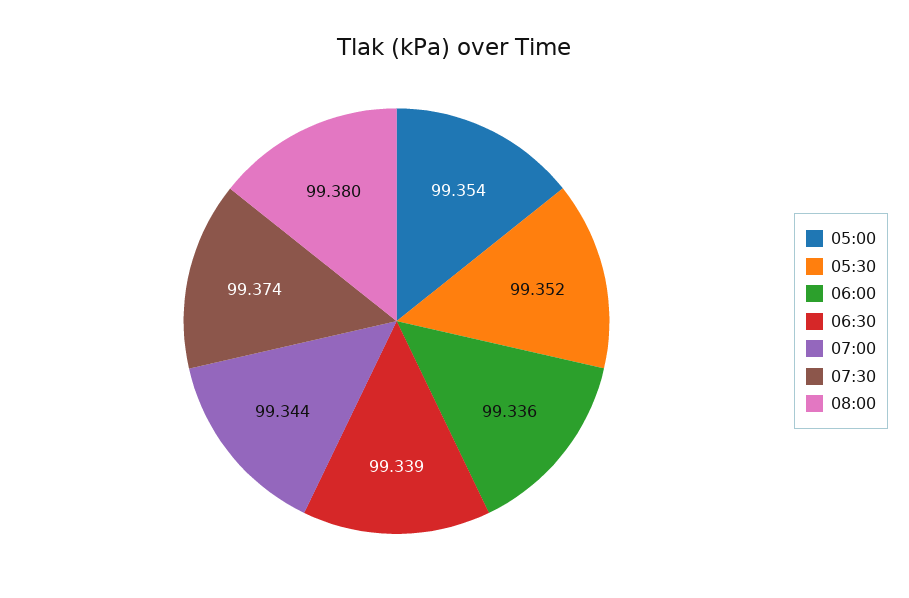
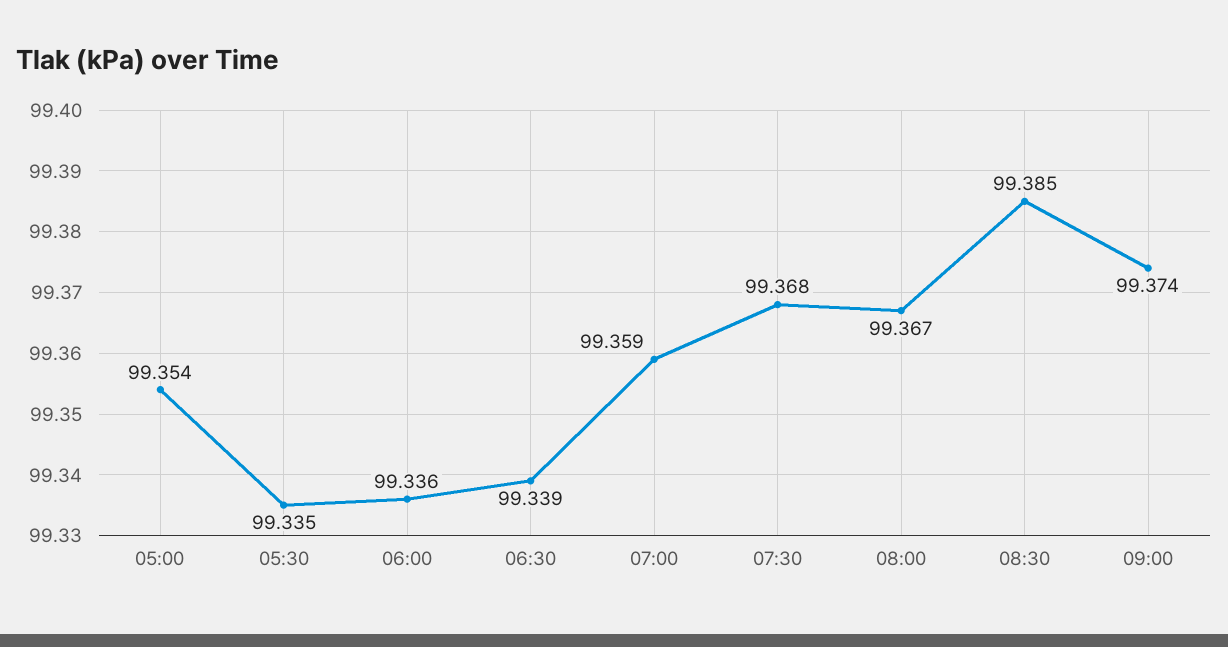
05:30: 99.352 -> 99.335
07:00: 99.344 -> 99.359
07:30: 99.374 -> 99.368
08:00: 99.38 -> 99.367
08:30: none -> 99.385
09:00: none -> 99.374

